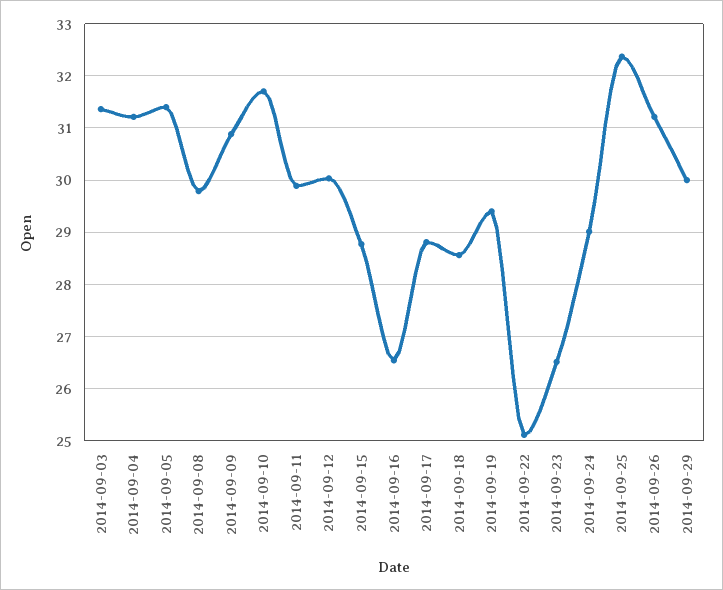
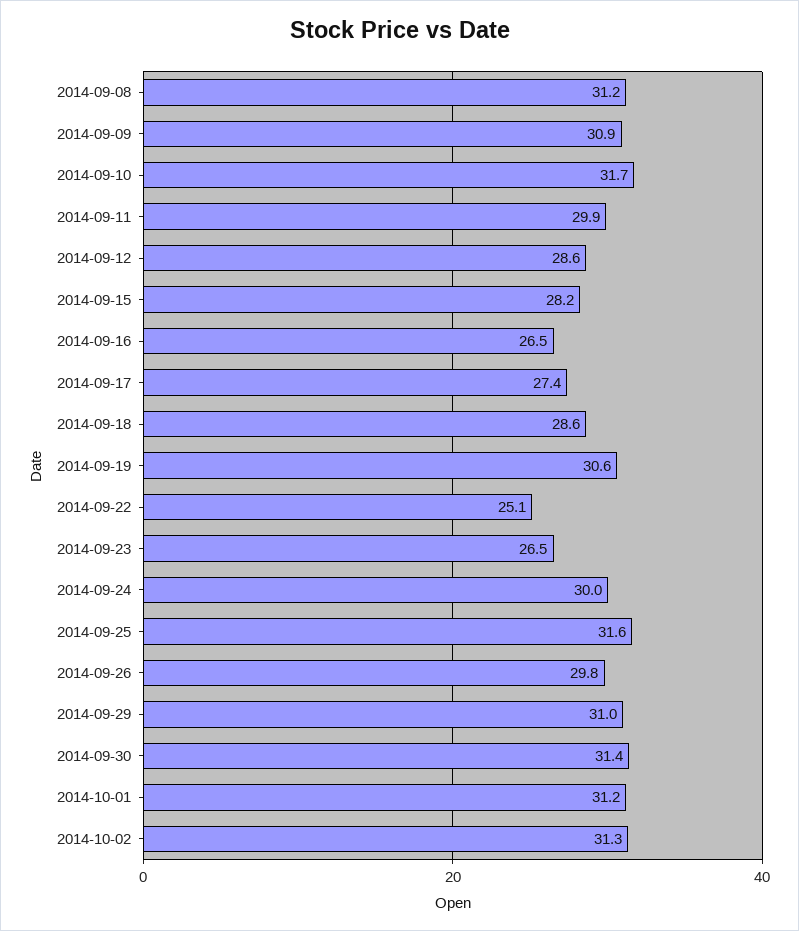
2014-09-03: 31.4 -> none
2014-09-04: 31.2 -> none
2014-09-05: 31.4 -> none
2014-09-08: 29.8 -> 31.2
2014-09-12: 30 -> 28.6
2014-09-15: 28.8 -> 28.2
2014-09-17: 28.8 -> 27.4
2014-09-19: 29.4 -> 30.6
2014-09-24: 29 -> 30
2014-09-25: 32.4 -> 31.6
2014-09-26: 31.2 -> 29.8
2014-09-29: 30 -> 31
2014-09-30: none -> 31.4
2014-10-01: none -> 31.2
2014-10-02: none -> 31.3

